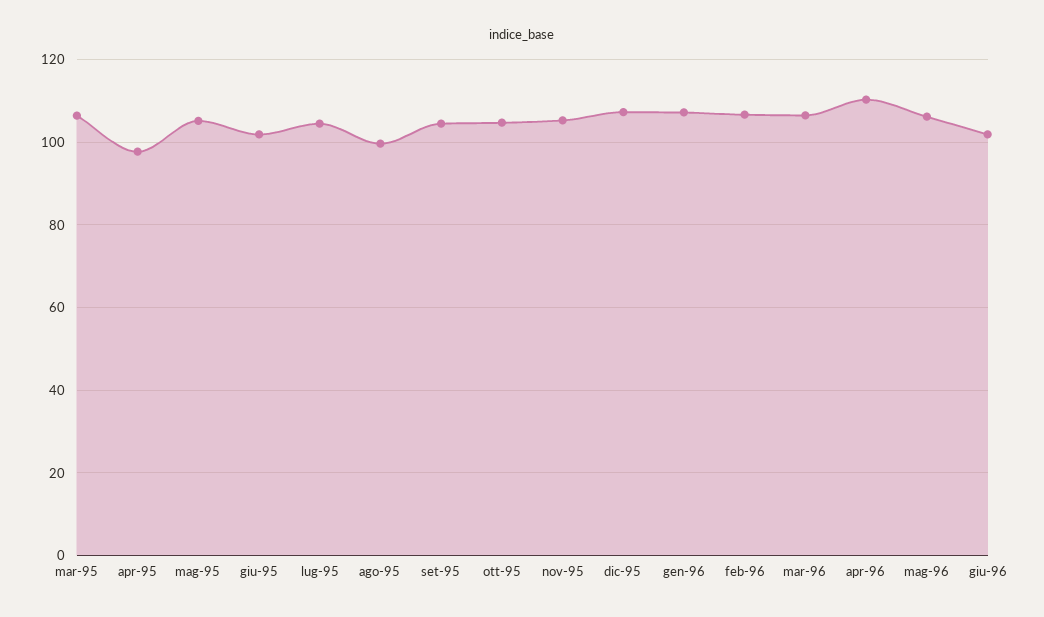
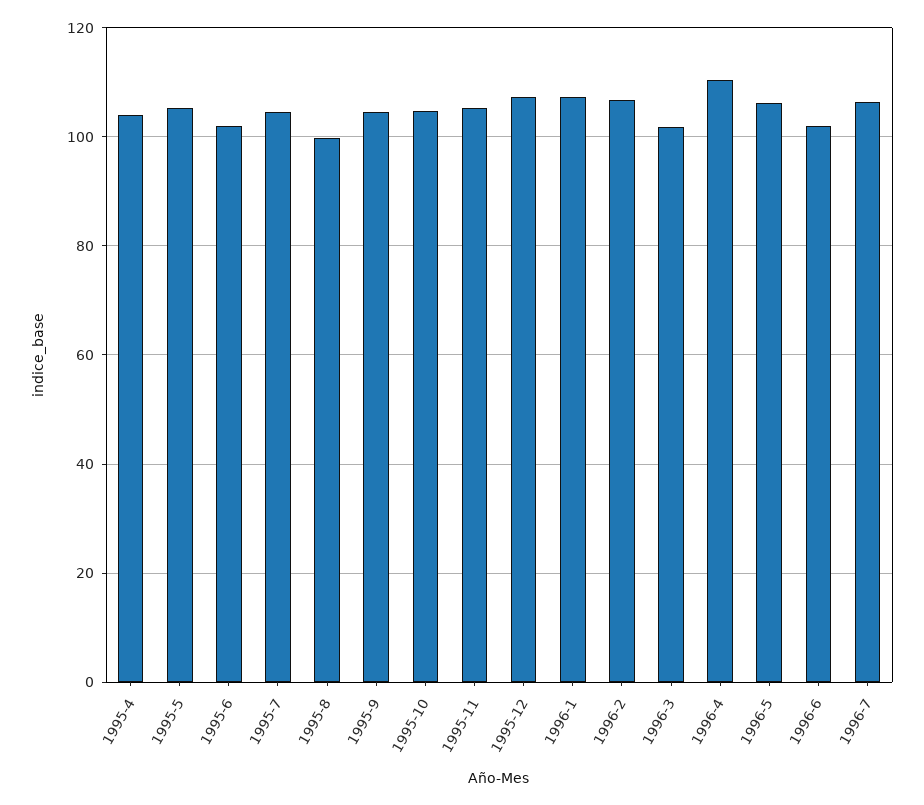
mar-95: 106 -> none
apr-95: 98 -> 104
mar-96: 106 -> 102
1996-7: none -> 106

